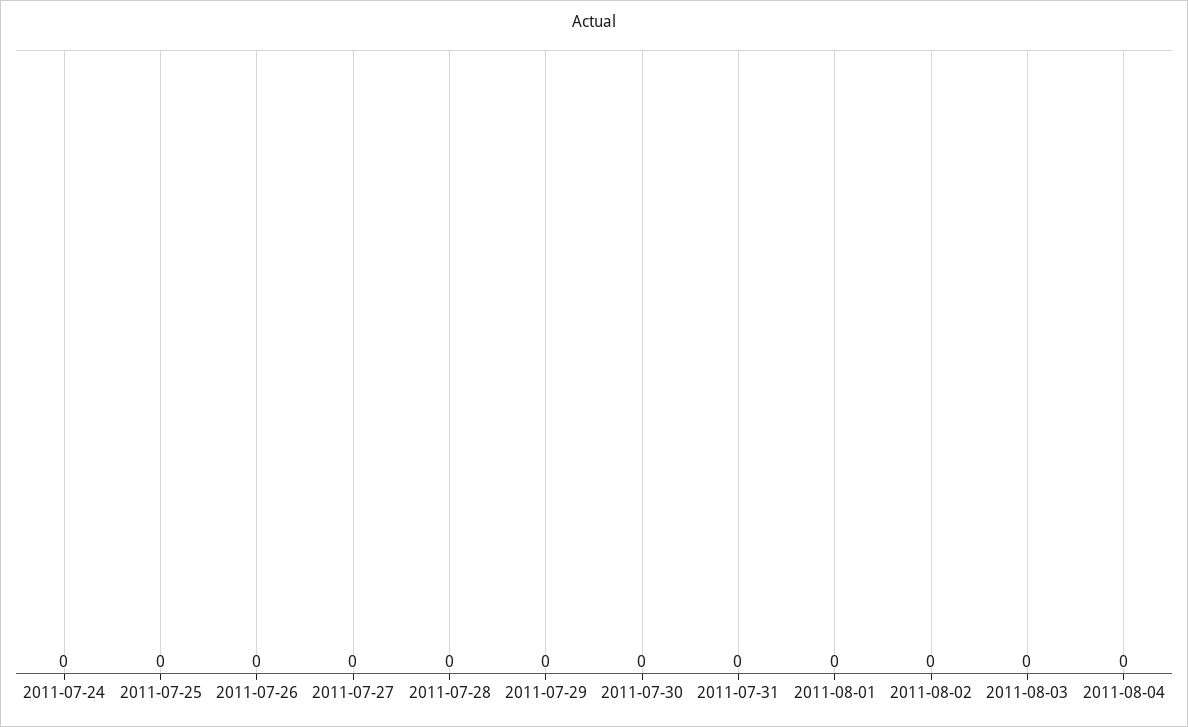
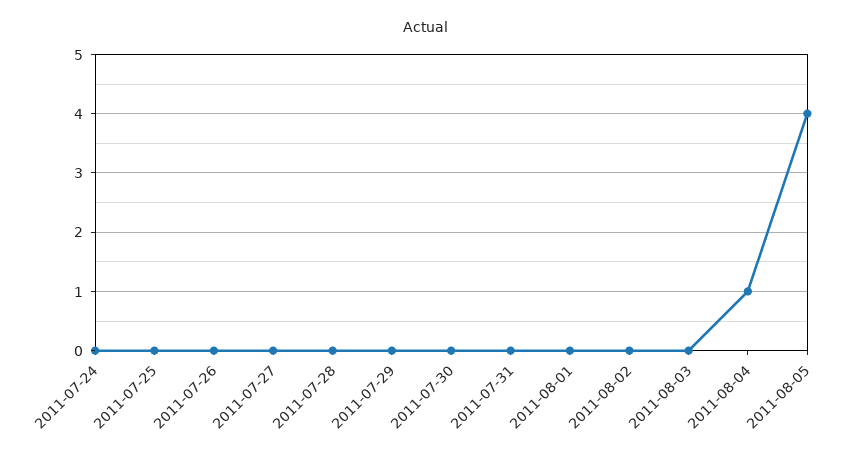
2011-08-04: 0 -> 1
2011-08-05: none -> 4

